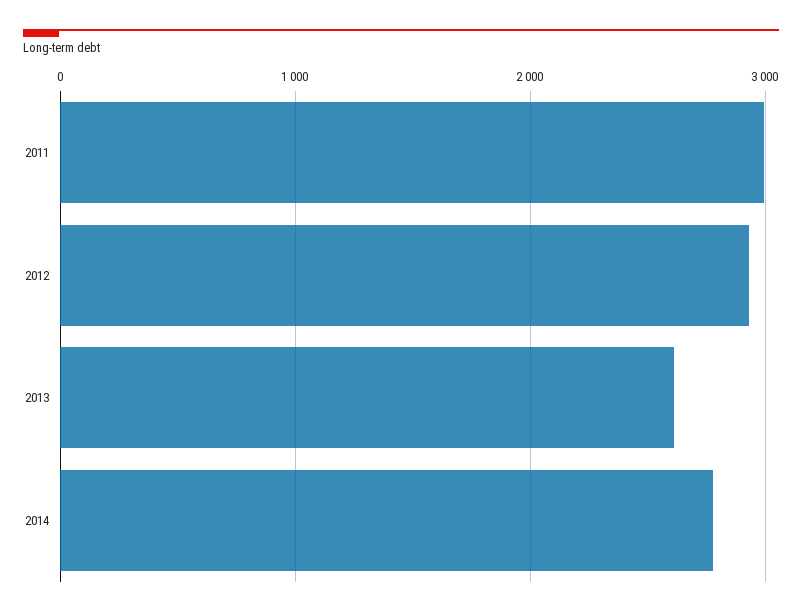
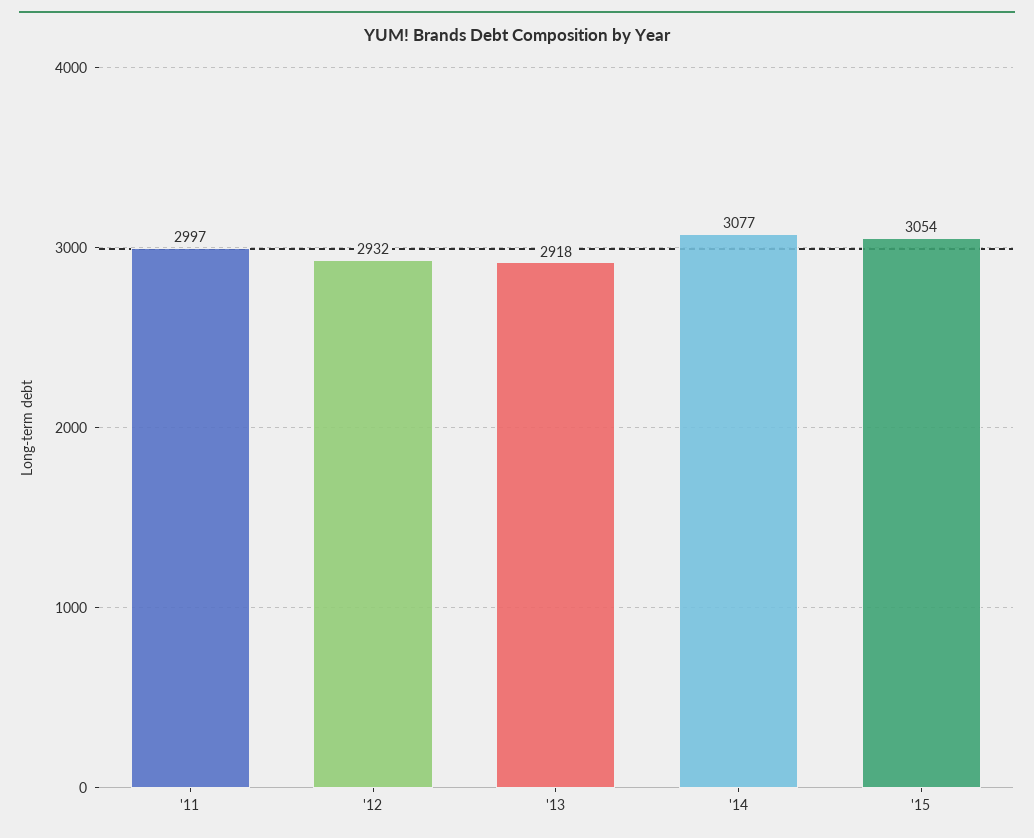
2013: 2600 -> 2918
2014: 2800 -> 3077
'15: none -> 3054

